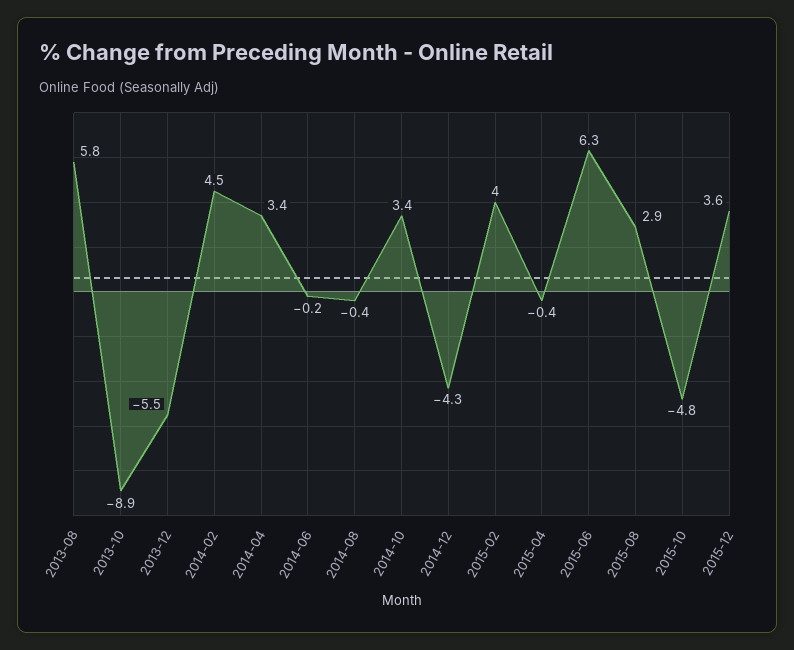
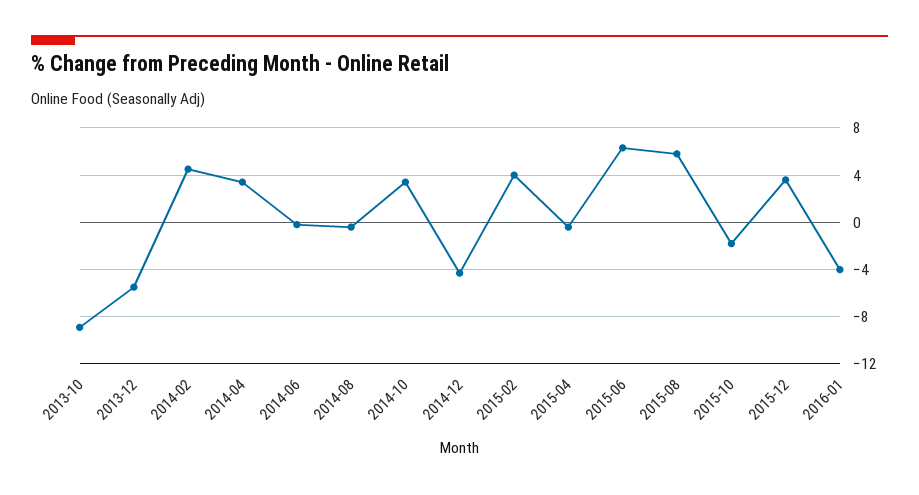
2013-08: 5.8 -> none
2015-08: 2.9 -> 6
2015-10: -4.8 -> -2
2016-01: none -> -4

